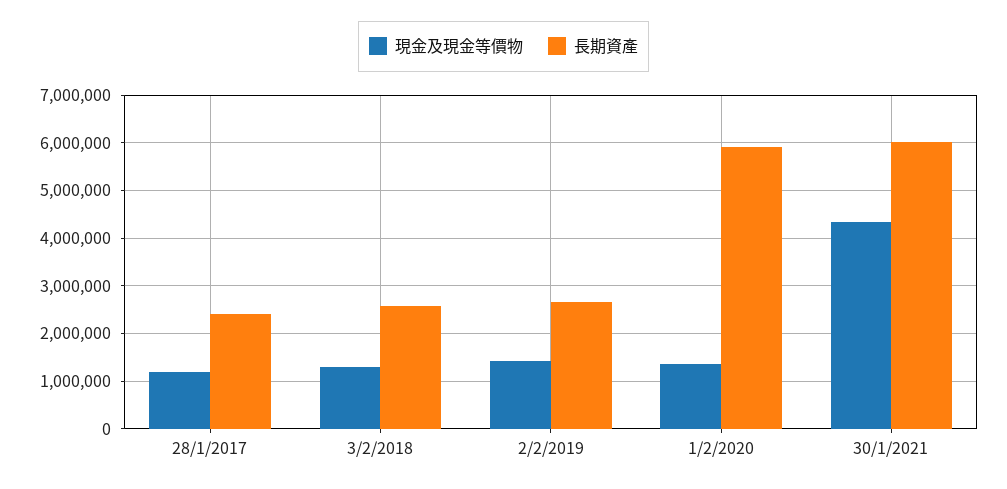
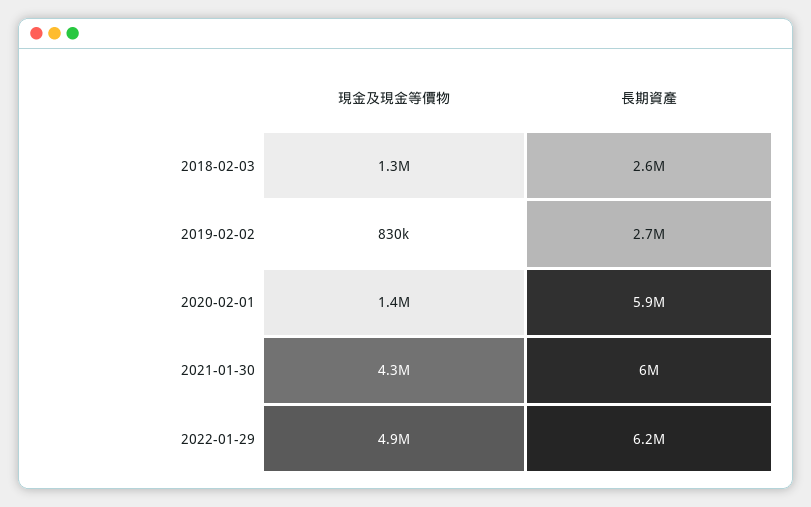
現金及現金等價物, 28/1/2017: 1200000 -> none
長期資產, 28/1/2017: 2400000 -> none
現金及現金等價物, 2/2/2019: 1400000 -> 830000
現金及現金等價物, 2022-01-29: none -> 4900000
長期資產, 2022-01-29: none -> 6200000

